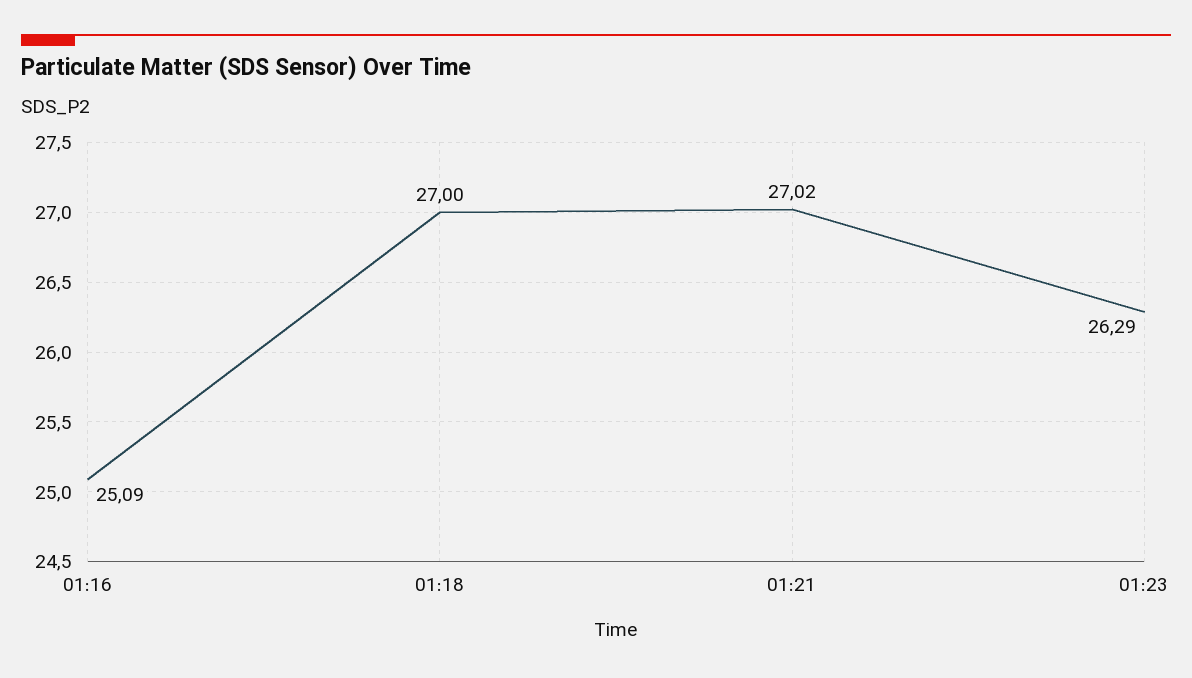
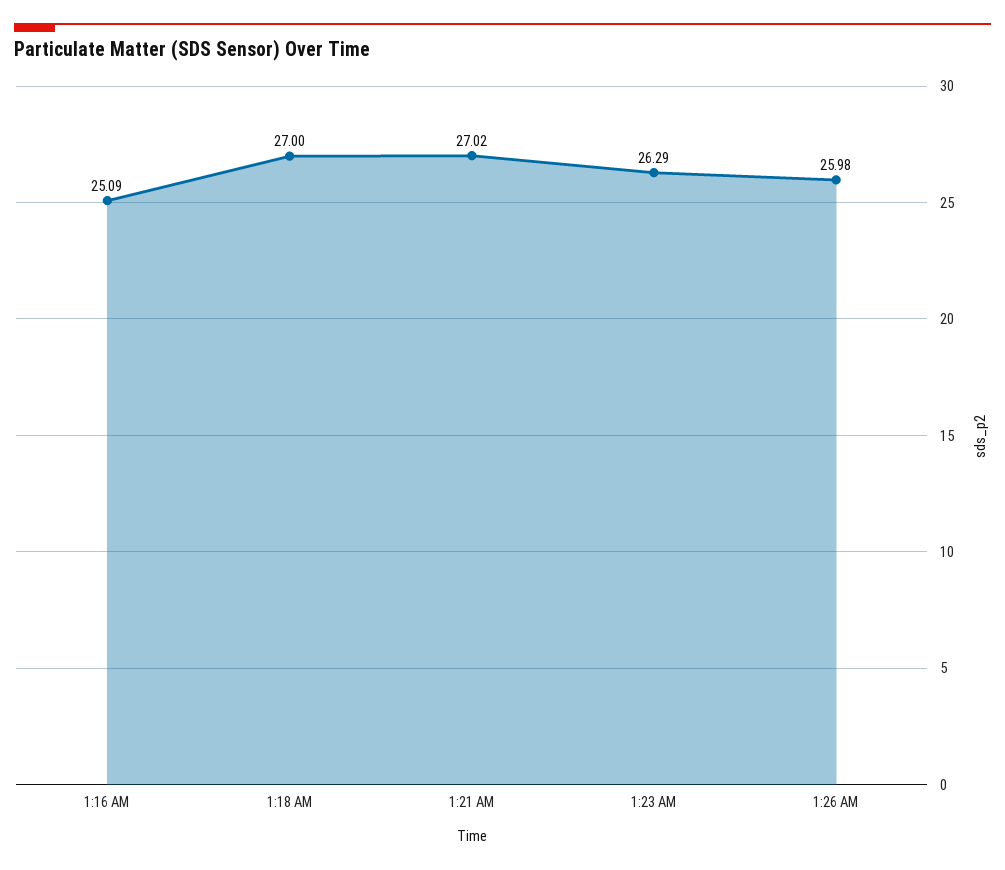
1:26 AM: none -> 25.98

